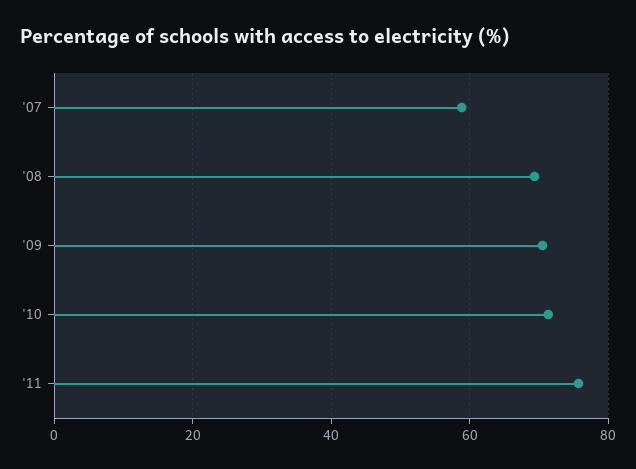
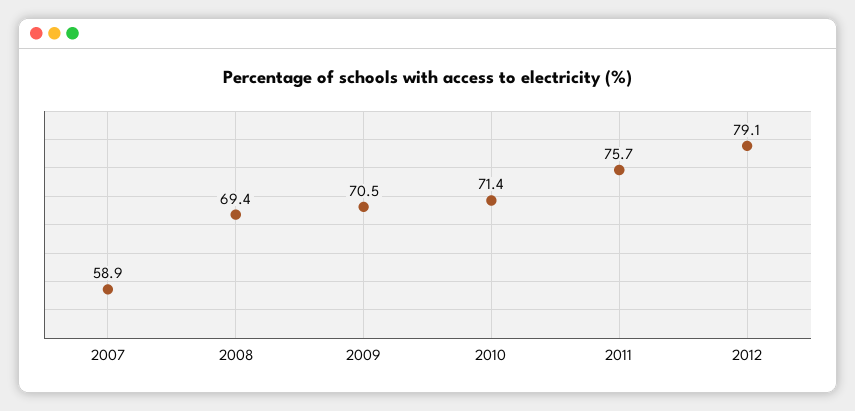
2012: none -> 79.1

